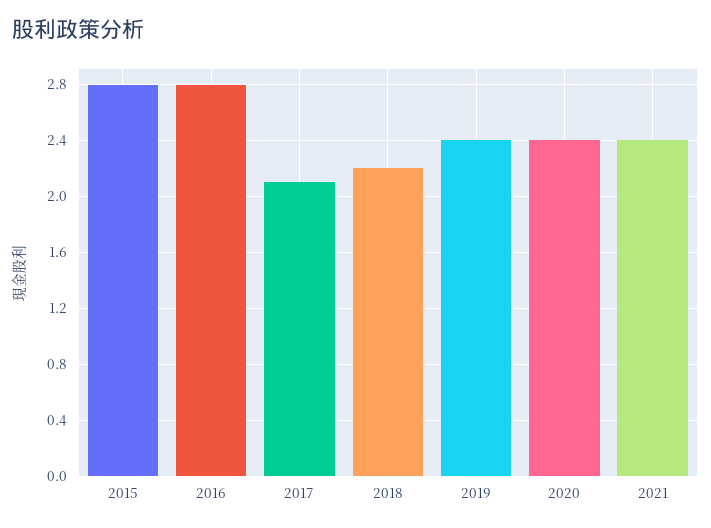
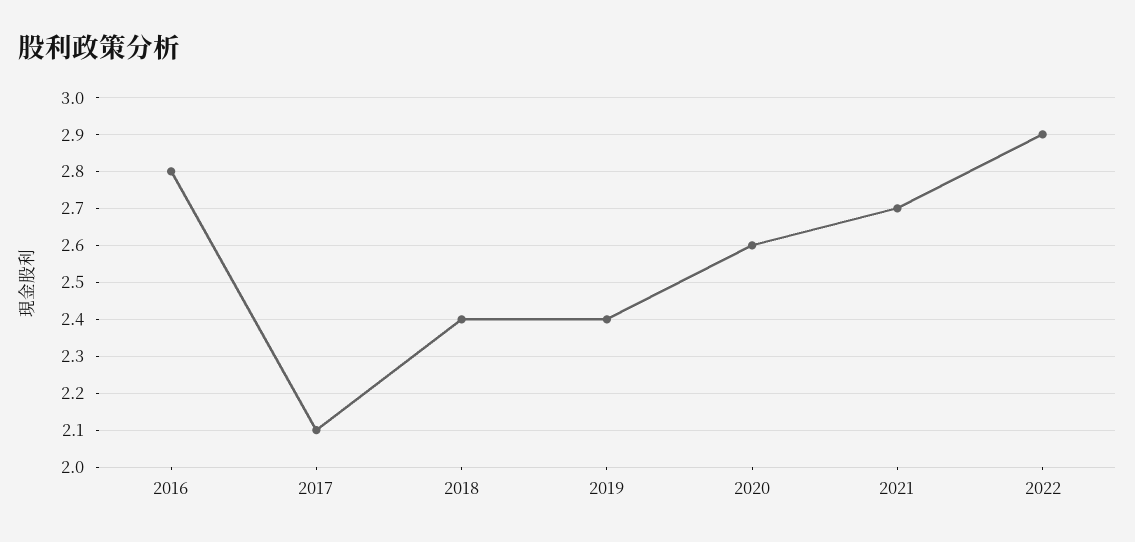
2015: 2.8 -> none
2018: 2.2 -> 2.4
2020: 2.4 -> 2.6
2021: 2.4 -> 2.7
2022: none -> 2.9

